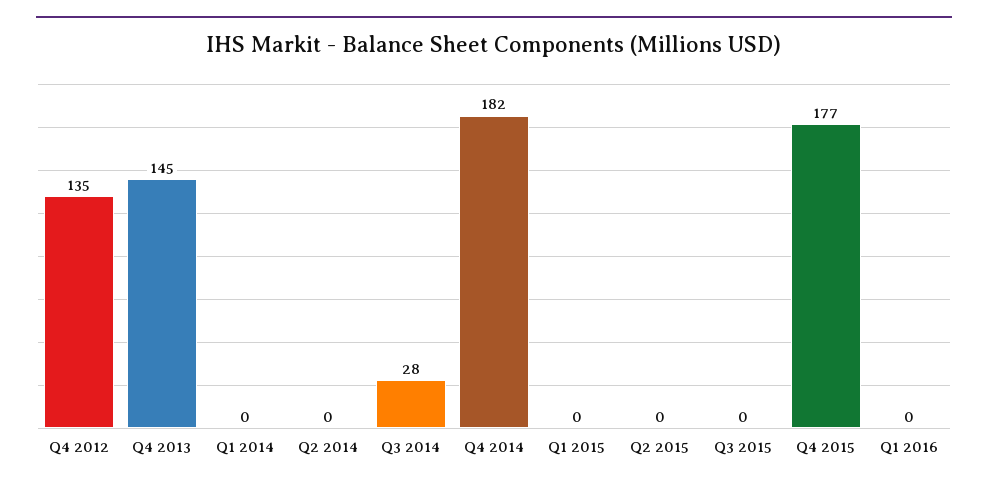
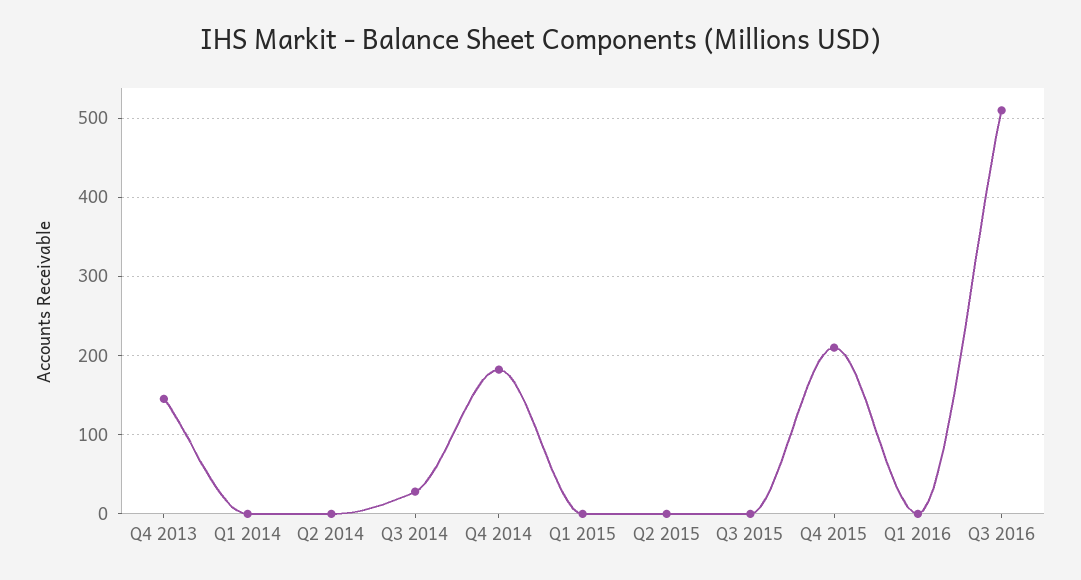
Q4 2012: 135 -> none
Q4 2015: 177 -> 210
Q3 2016: none -> 510

